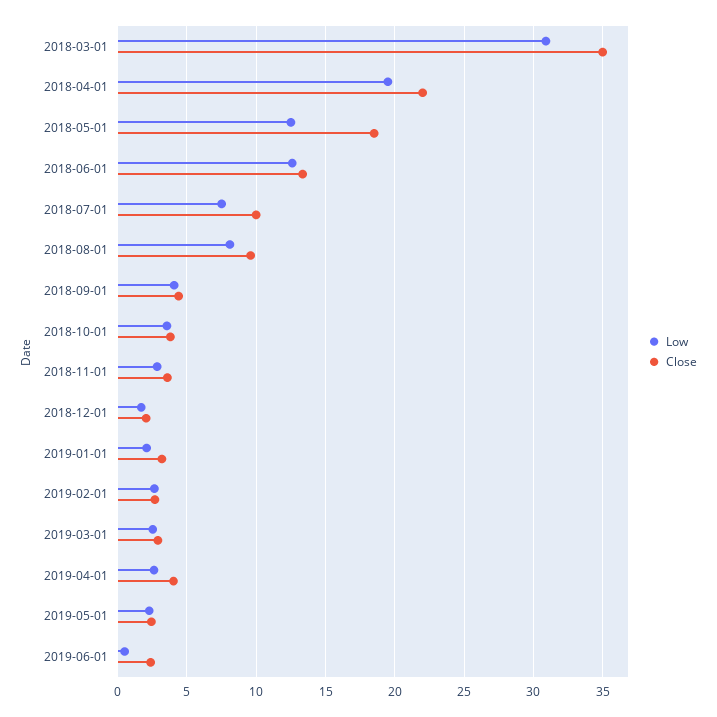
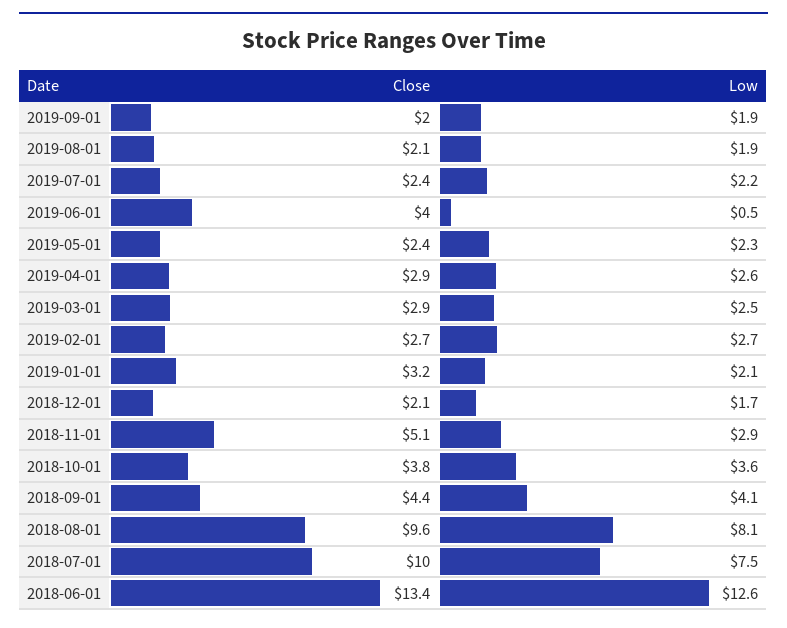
Low, 2018-03-01: 31 -> none
Close, 2018-03-01: 35 -> none
Low, 2018-04-01: 19.5 -> none
Close, 2018-04-01: 22 -> none
Low, 2018-05-01: 12.5 -> none
Close, 2018-05-01: 18.5 -> none
Close, 2018-11-01: 3.5 -> 5.1
Close, 2019-04-01: 4 -> 2.9
Close, 2019-06-01: 2.5 -> 4
Close, 2019-09-01: none -> 2
Low, 2019-09-01: none -> 1.9
Close, 2019-08-01: none -> 2.1
Low, 2019-08-01: none -> 1.9
Close, 2019-07-01: none -> 2.4
Low, 2019-07-01: none -> 2.2

